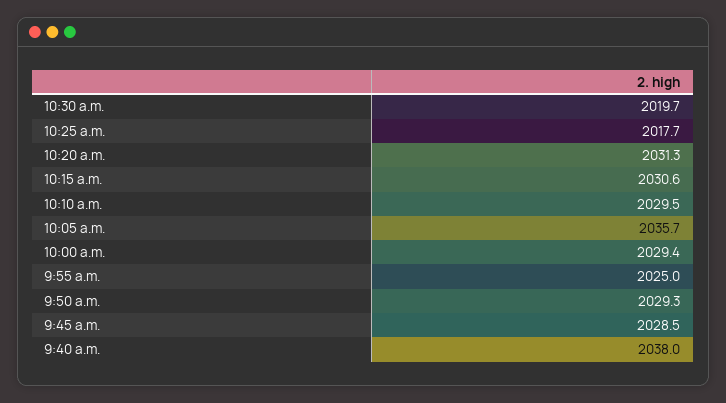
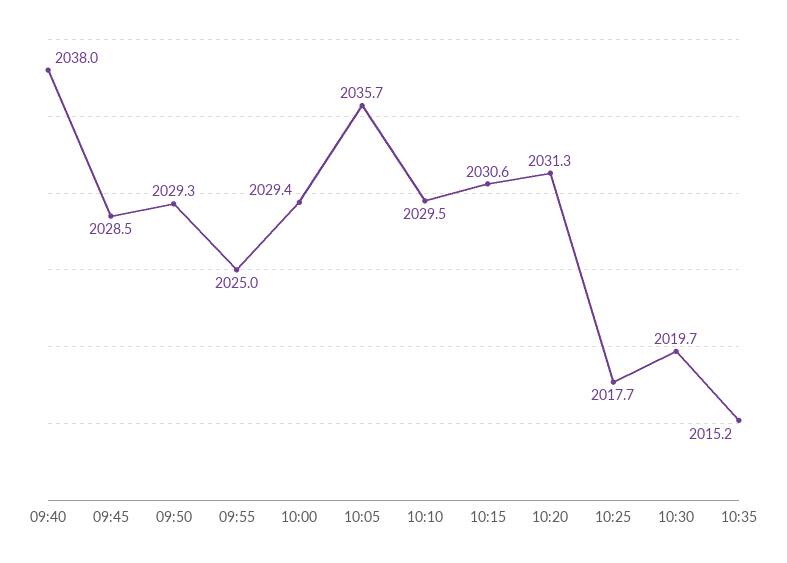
10:35: none -> 2015.2

